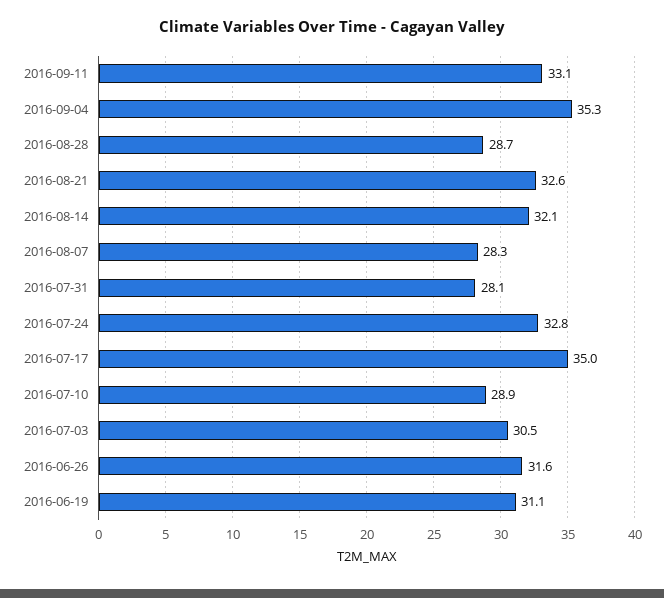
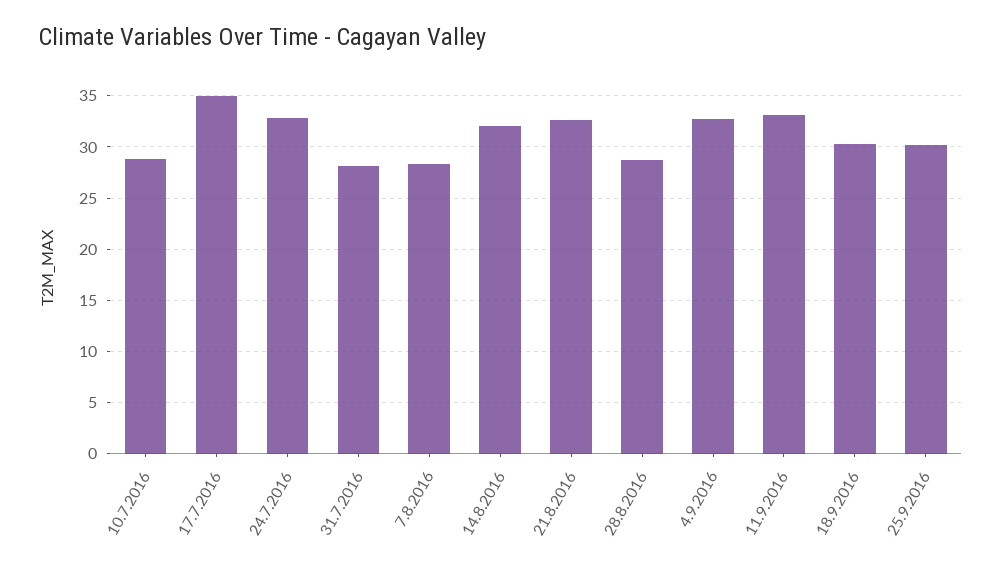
2016-09-04: 35.3 -> 33
2016-07-03: 30.5 -> none
2016-06-26: 31.6 -> none
2016-06-19: 31.1 -> none
18.9.2016: none -> 30
25.9.2016: none -> 30

